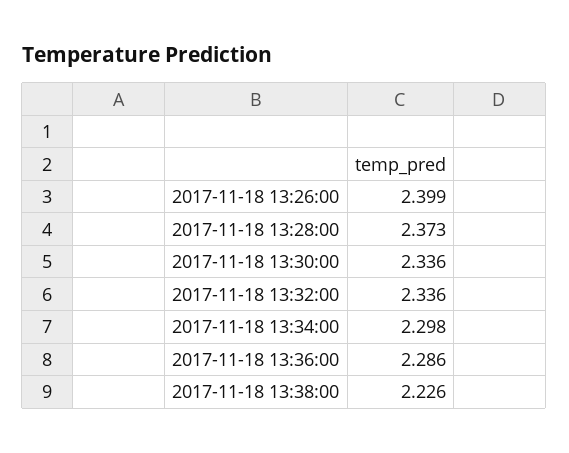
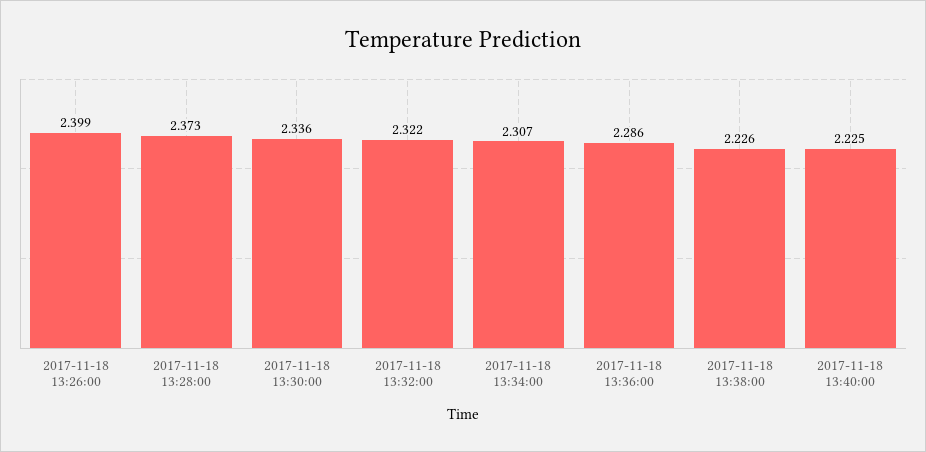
2017-11-18 13:32:00: 2.336 -> 2.322
2017-11-18 13:34:00: 2.298 -> 2.307
2017-11-18 13:40:00: none -> 2.225

